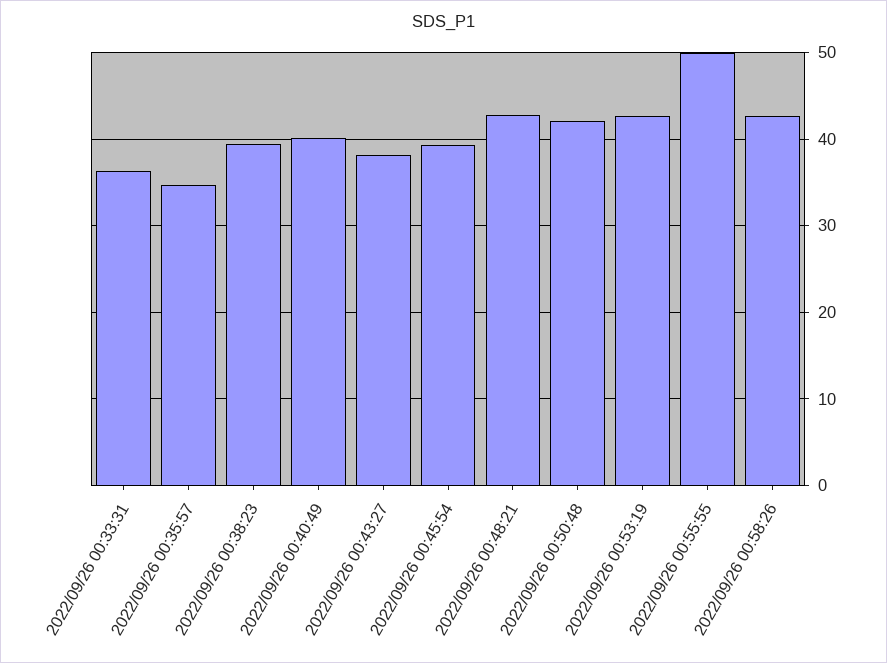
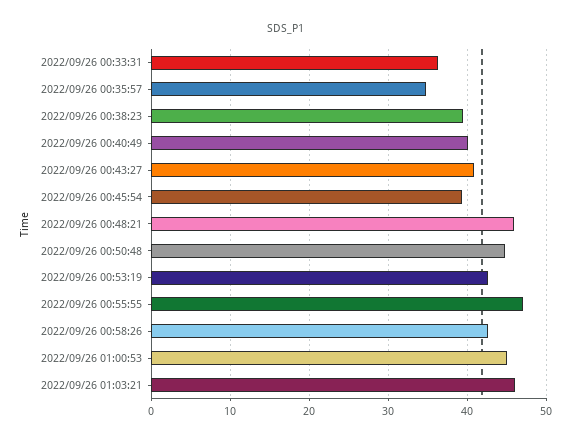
2022/09/26 00:43:27: 38 -> 41
2022/09/26 00:48:21: 43 -> 46
2022/09/26 00:50:48: 42 -> 45
2022/09/26 00:55:55: 50 -> 47
2022/09/26 01:00:53: none -> 45
2022/09/26 01:03:21: none -> 46

